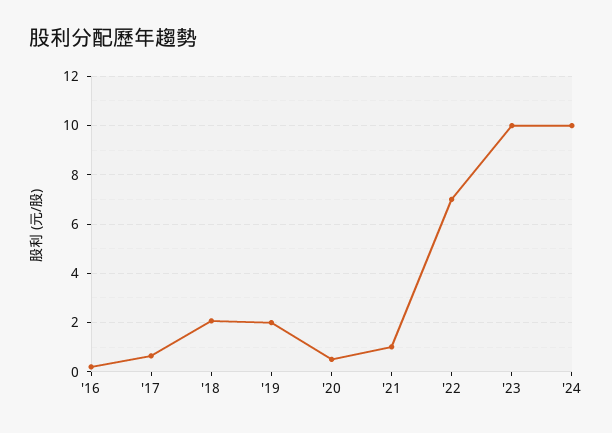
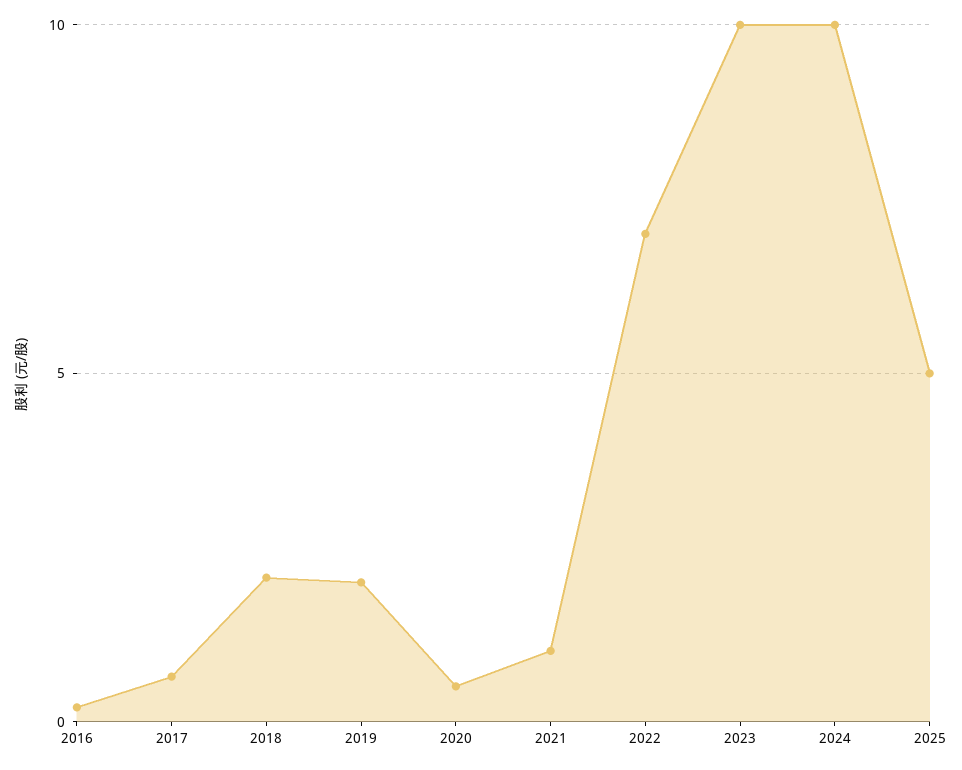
2025: none -> 5

